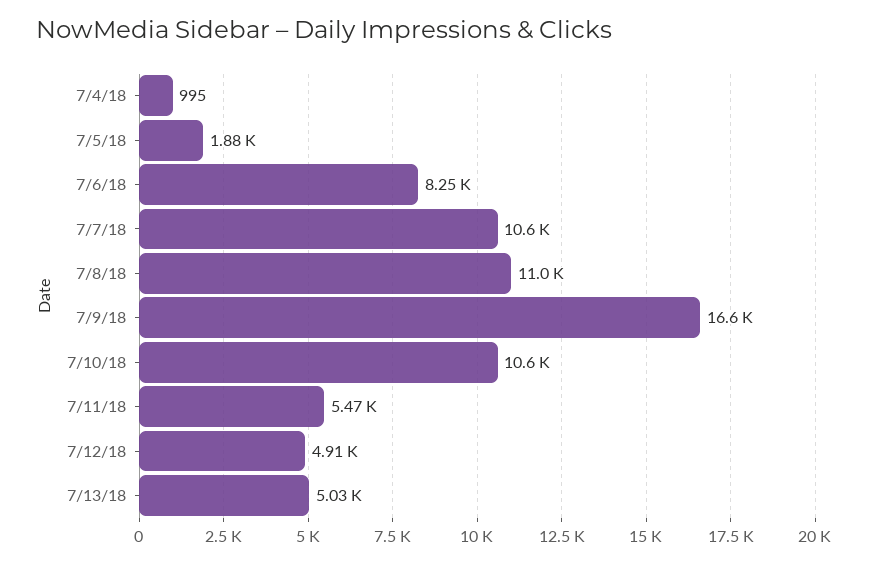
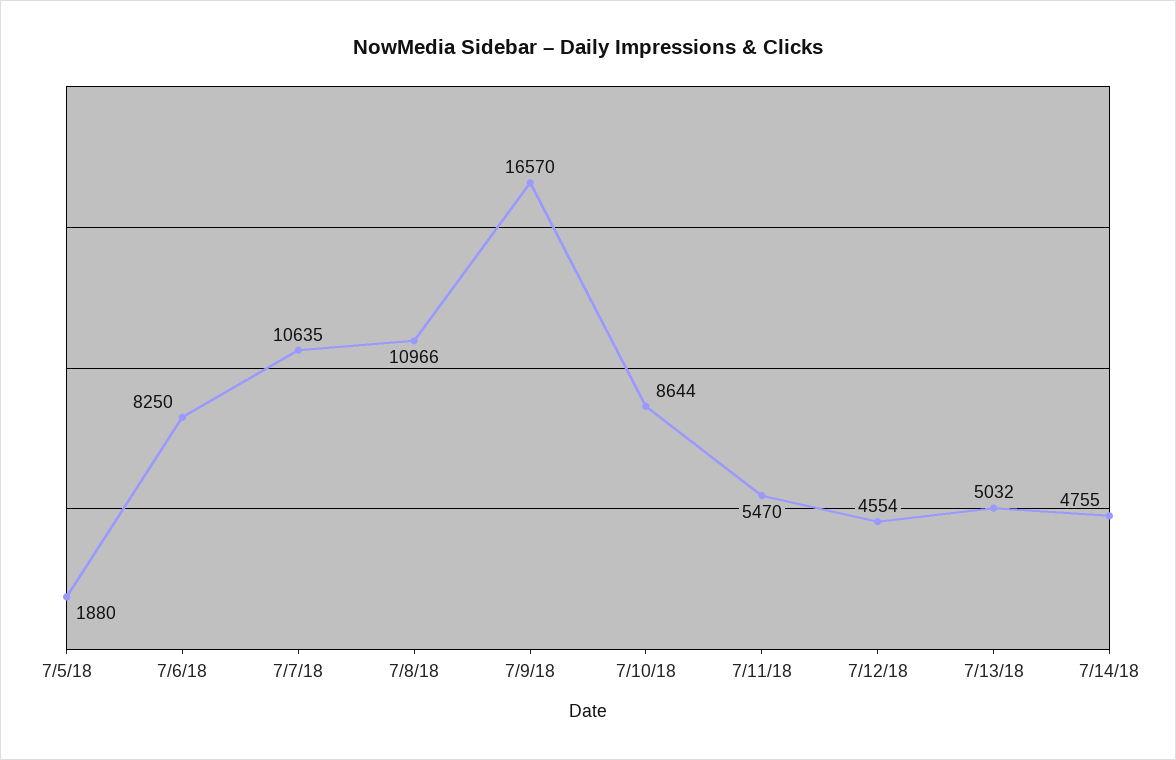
7/4/18: 995 -> none
7/10/18: 10600 -> 8644
7/12/18: 4910 -> 4554
7/14/18: none -> 4755

